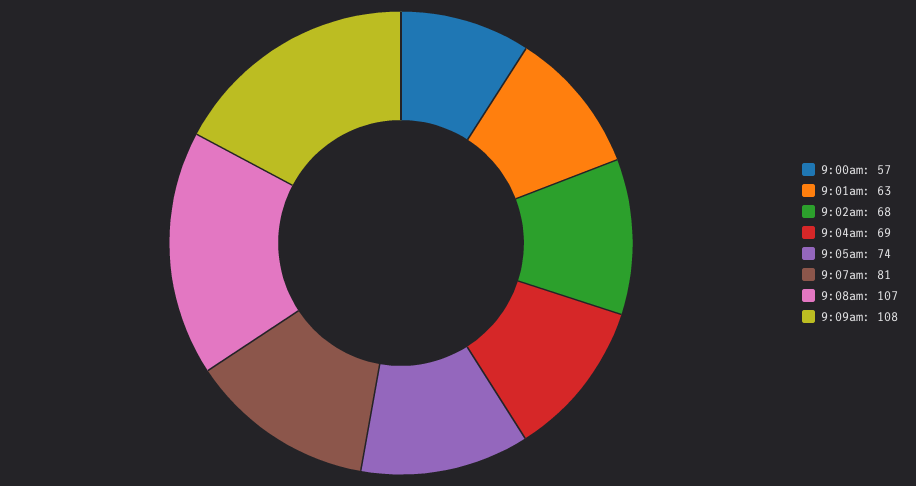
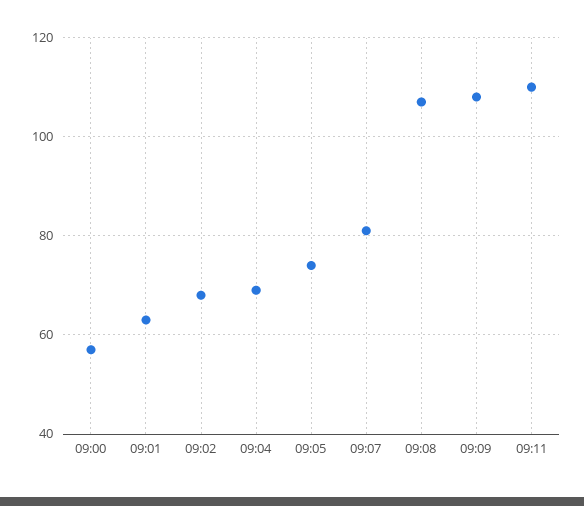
09:11: none -> 110

